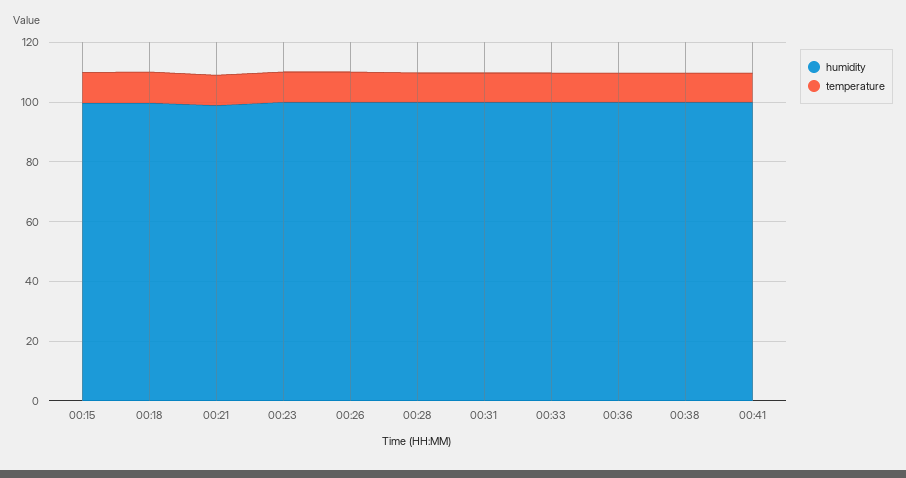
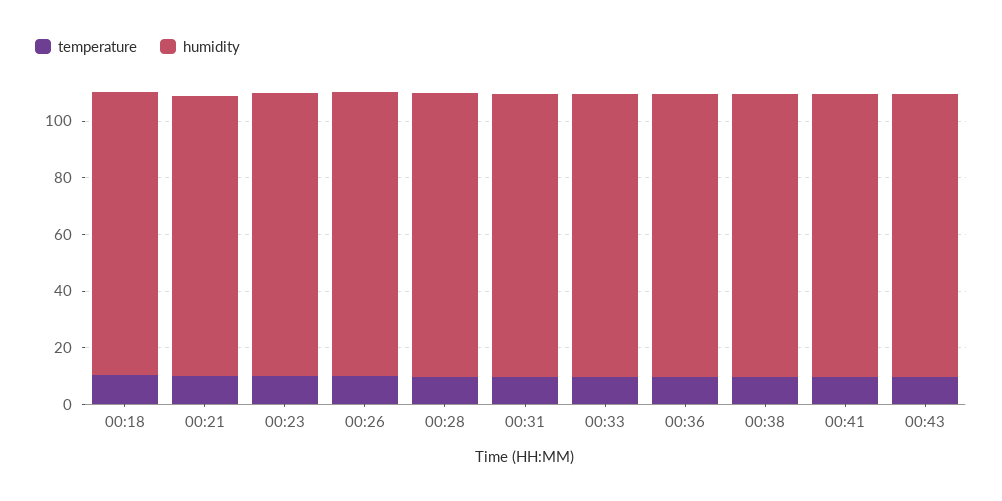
humidity, 00:15: 100 -> none
temperature, 00:15: 10 -> none
temperature, 00:43: none -> 10
humidity, 00:43: none -> 100

